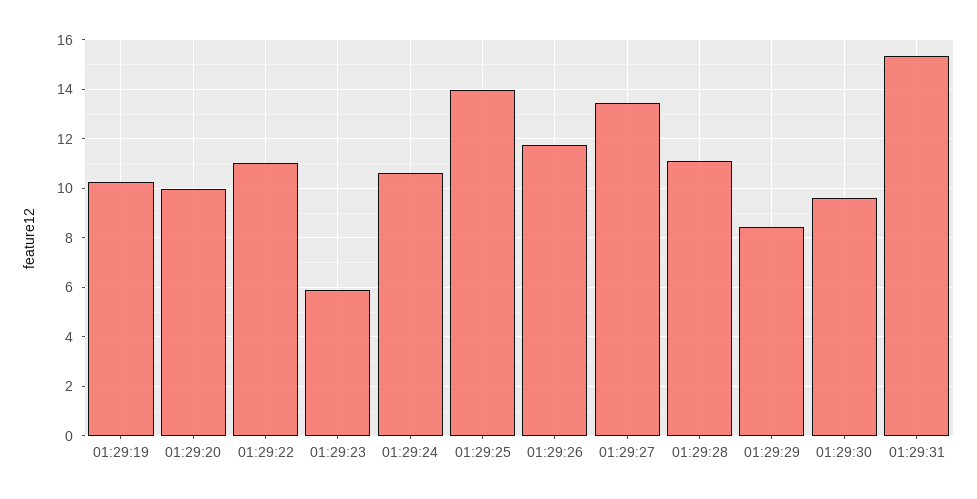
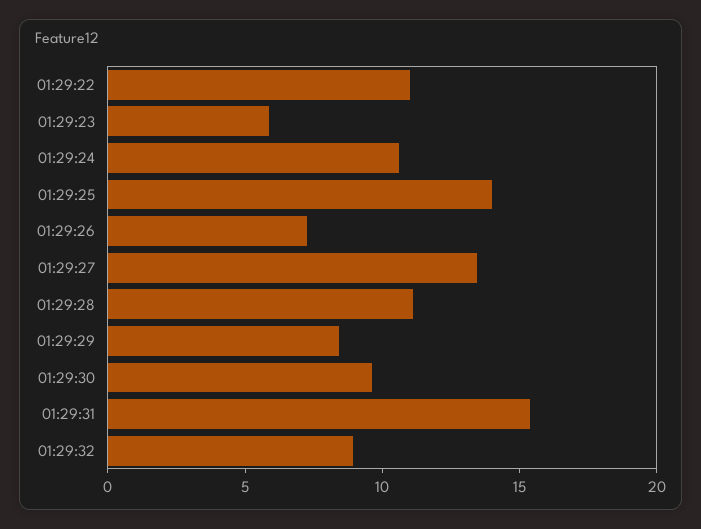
01:29:19: 10.25 -> none
01:29:20: 10 -> none
01:29:26: 11.75 -> 7
01:29:32: none -> 9

